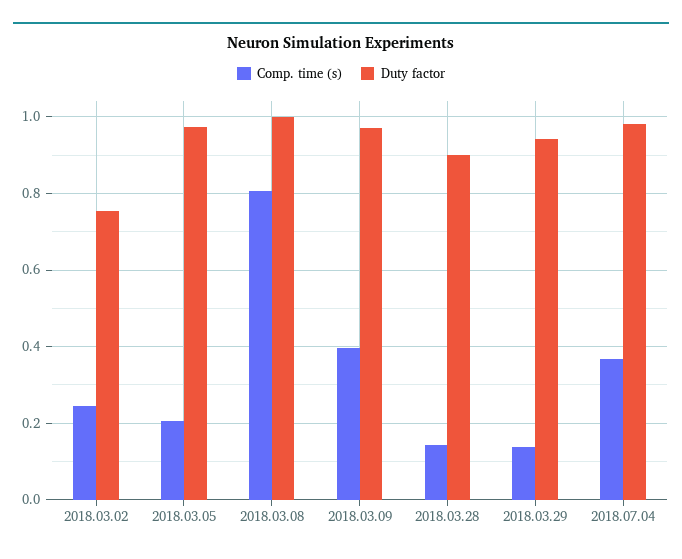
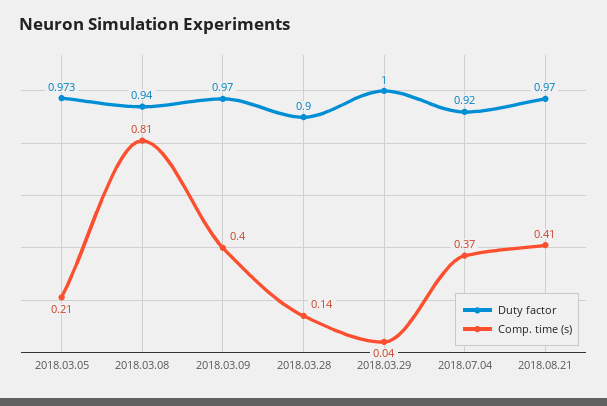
Comp. time (s), 2018.03.02: 0.24 -> none
Duty factor, 2018.03.02: 0.76 -> none
Duty factor, 2018.03.08: 1 -> 0.94
Comp. time (s), 2018.03.29: 0.14 -> 0.04
Duty factor, 2018.03.29: 0.94 -> 1
Duty factor, 2018.07.04: 0.98 -> 0.92
Duty factor, 2018.08.21: none -> 0.97
Comp. time (s), 2018.08.21: none -> 0.41

